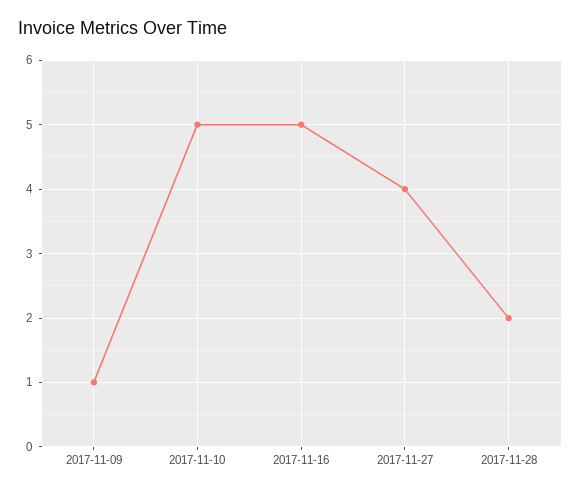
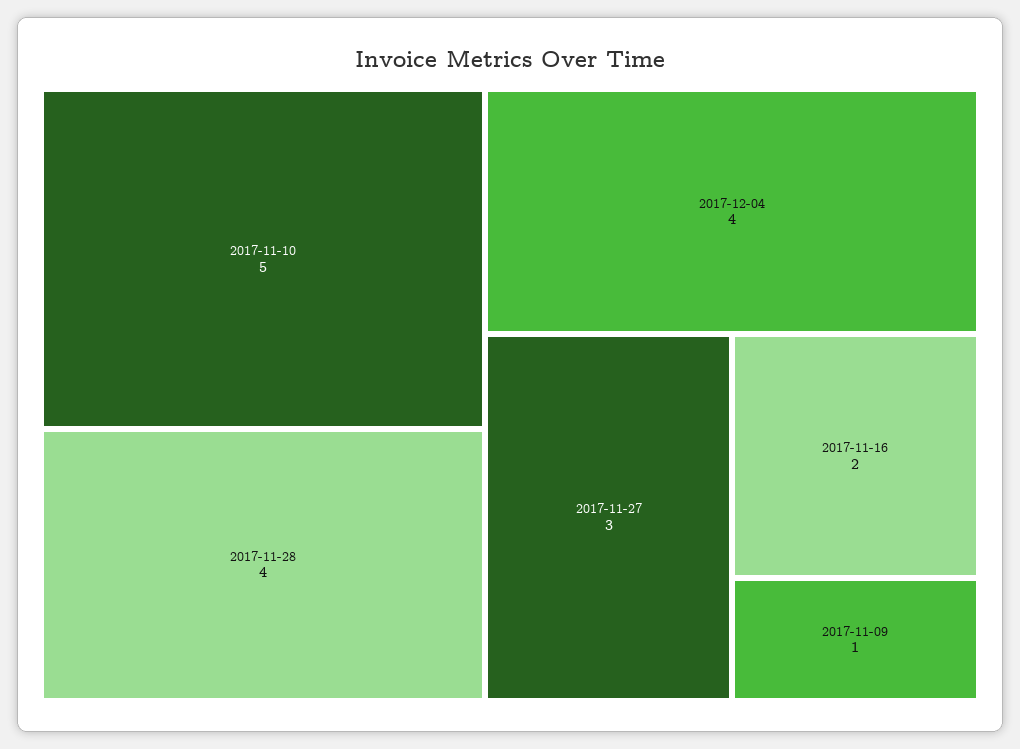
2017-11-16: 5 -> 2
2017-11-27: 4 -> 3
2017-11-28: 2 -> 4
2017-12-04: none -> 4

